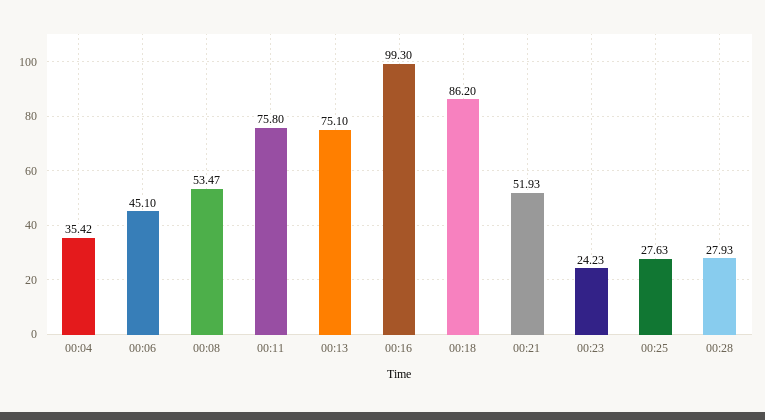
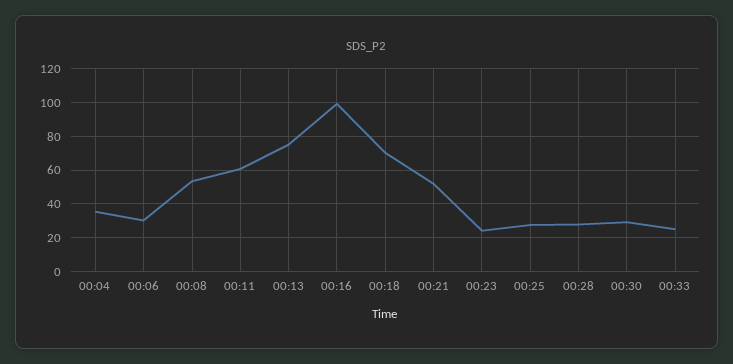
00:06: 45.1 -> 30
00:11: 75.8 -> 60
00:18: 86.2 -> 70
00:30: none -> 30
00:33: none -> 25

